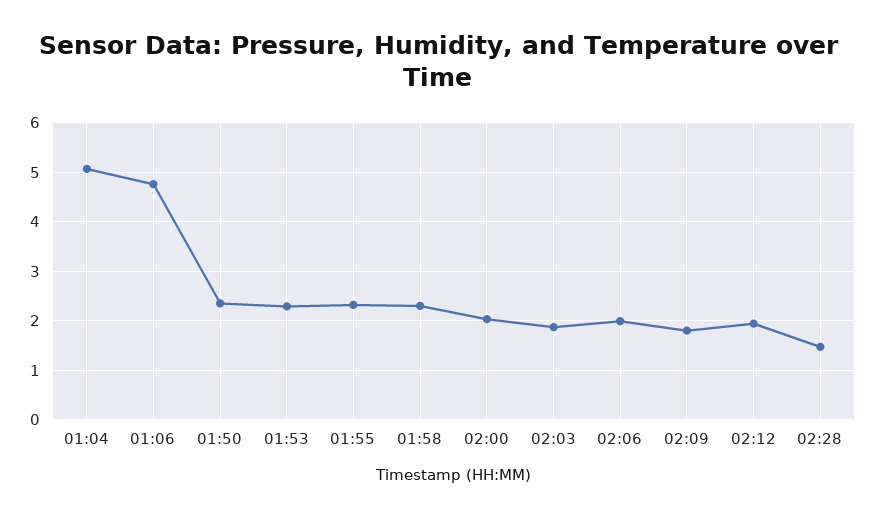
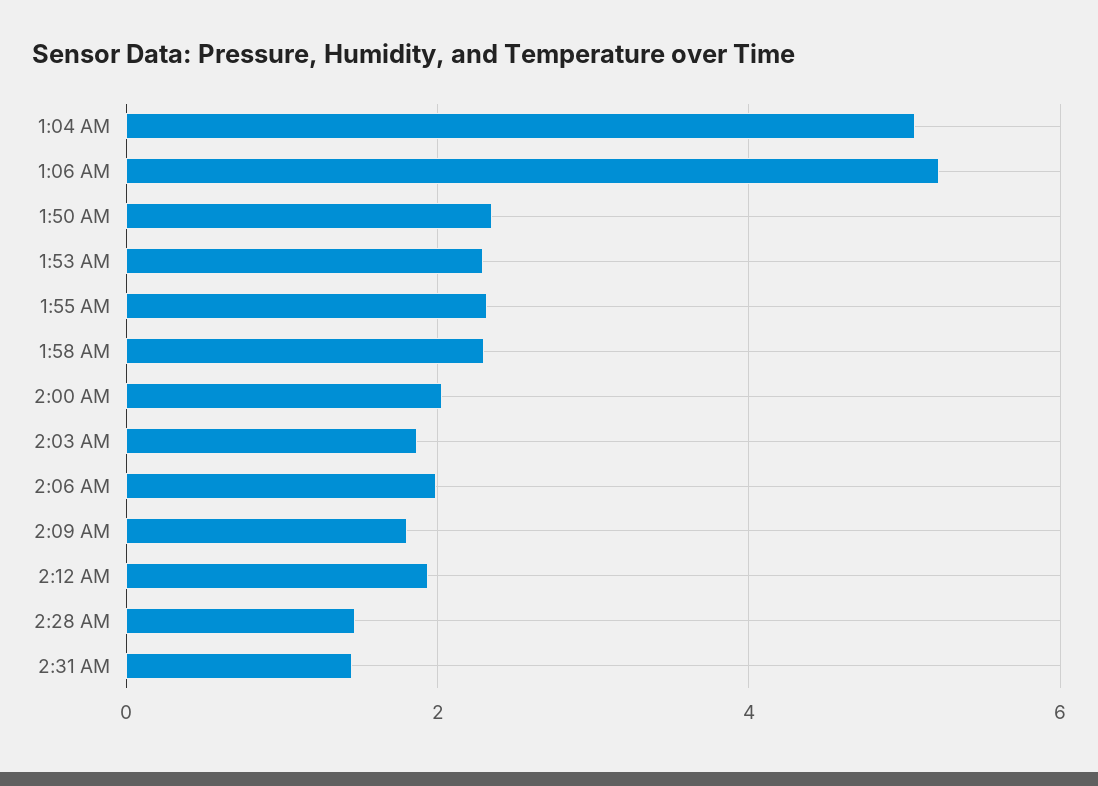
01:06: 4.8 -> 5.2
2:31 AM: none -> 1.4

